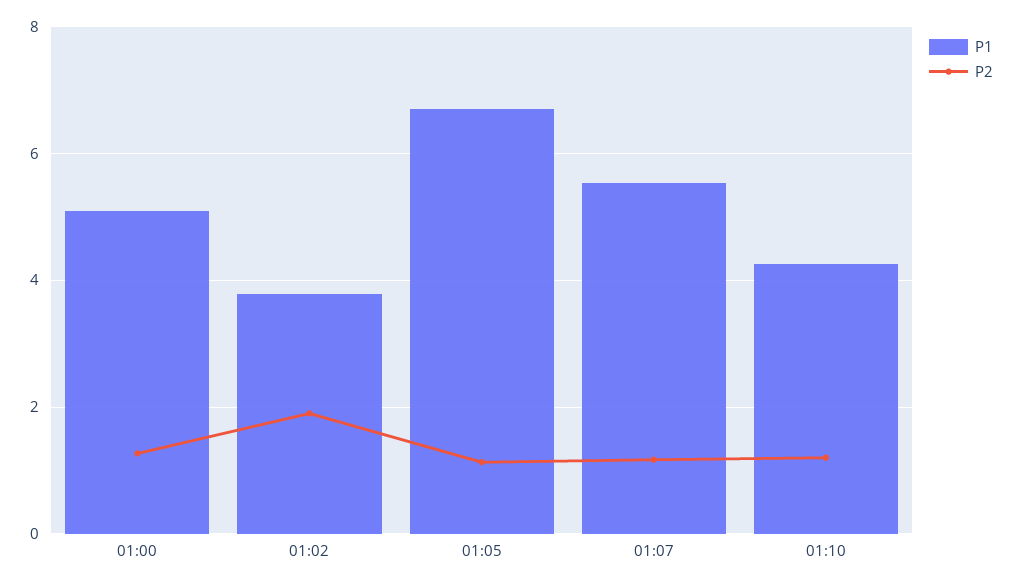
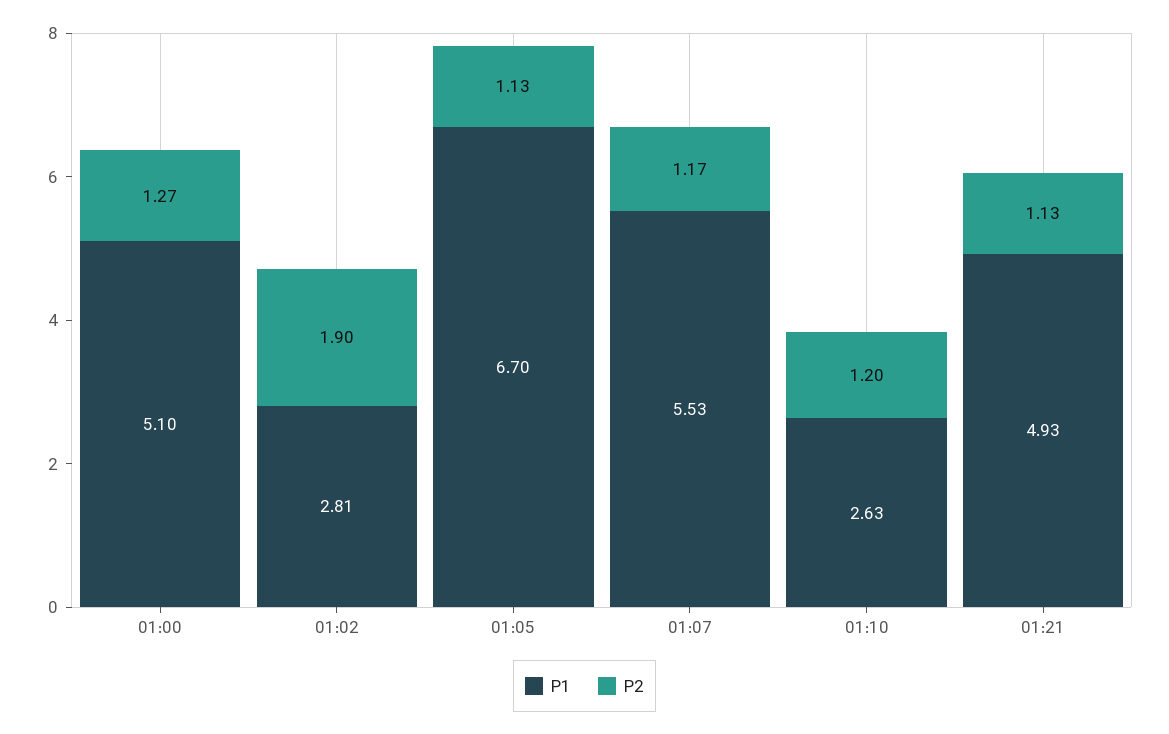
P1, 01:02: 3.8 -> 2.81
P1, 01:10: 4.2 -> 2.63
P1, 01:21: none -> 4.93
P2, 01:21: none -> 1.13

